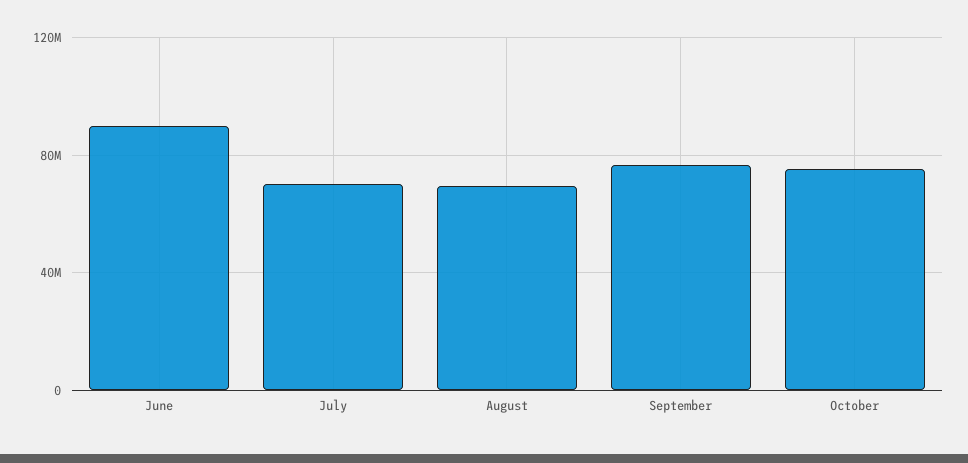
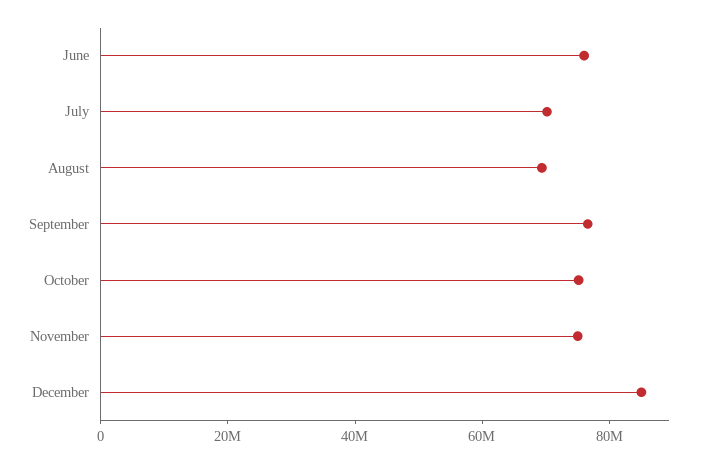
June: 90000000 -> 75000000
November: none -> 75000000
December: none -> 85000000

